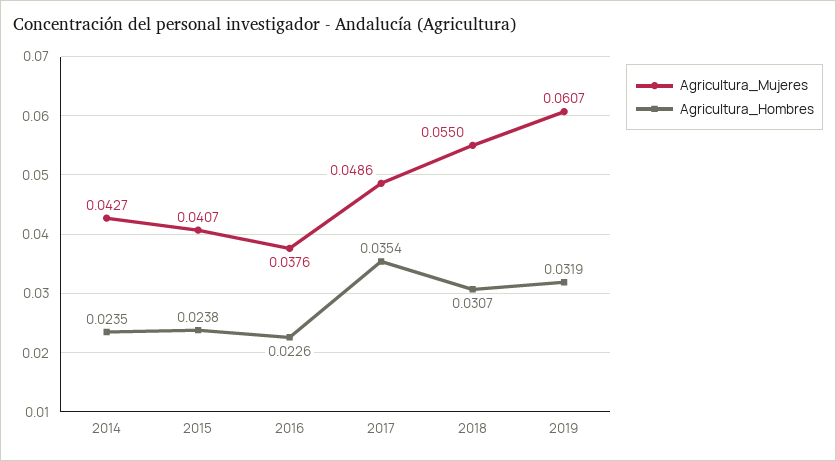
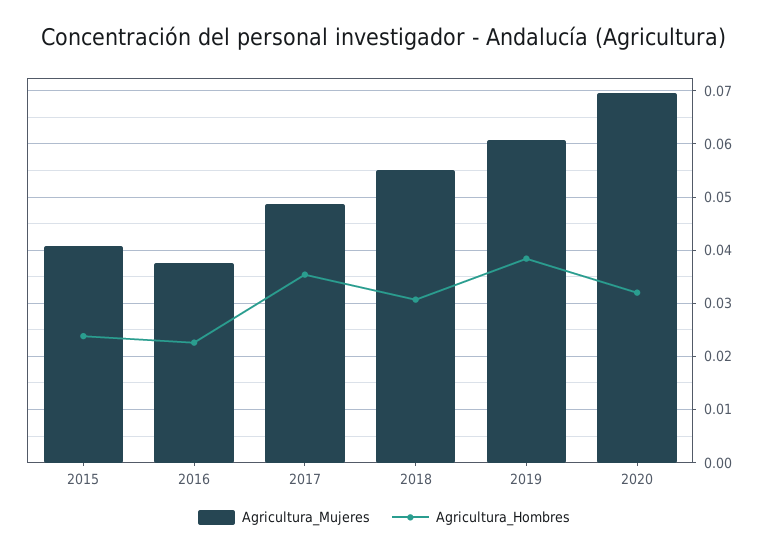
Agricultura_Mujeres, 2014: 0.0427 -> none
Agricultura_Hombres, 2014: 0.0235 -> none
Agricultura_Hombres, 2019: 0.0319 -> 0.038
Agricultura_Mujeres, 2020: none -> 0.07
Agricultura_Hombres, 2020: none -> 0.032

